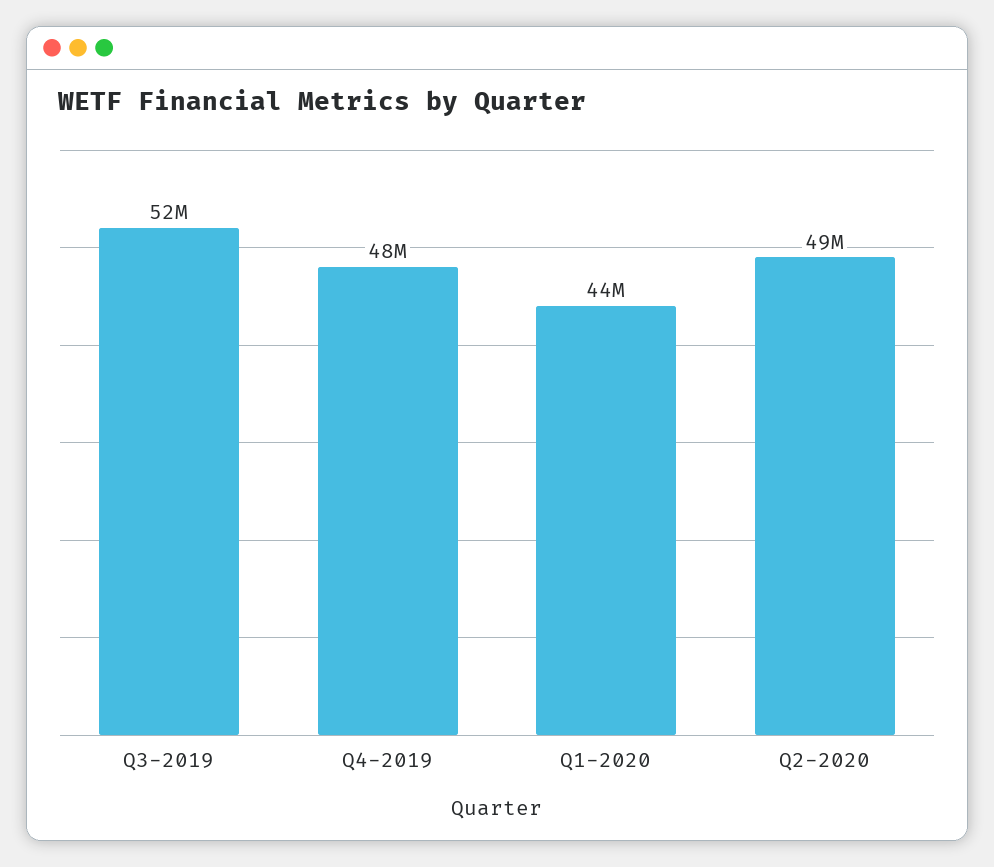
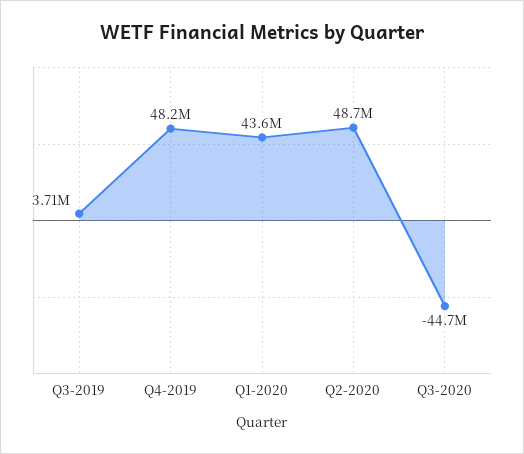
Q3-2019: 52000000 -> 3710000
Q3-2020: none -> -44700000

